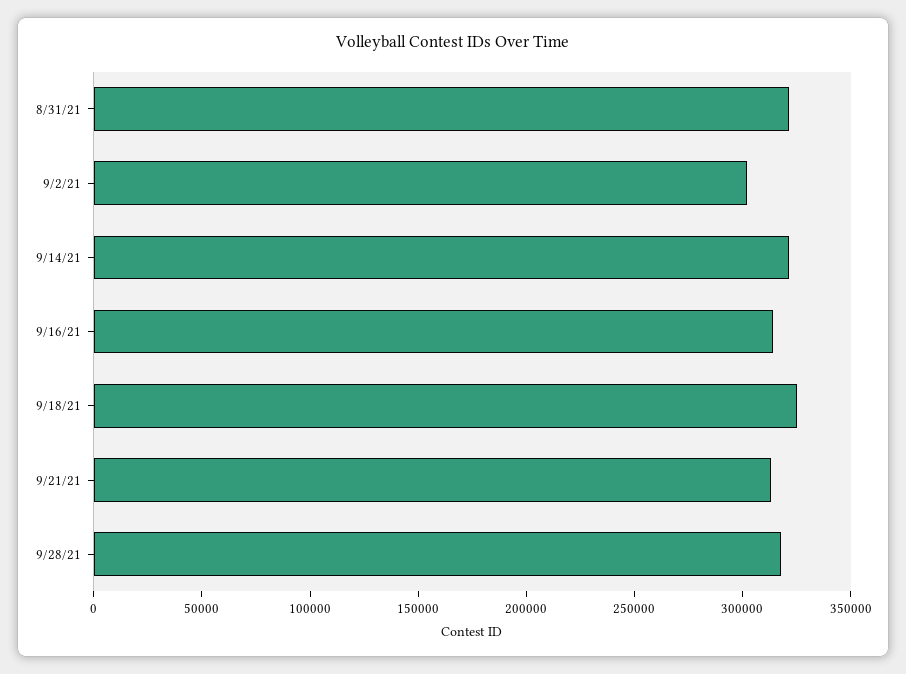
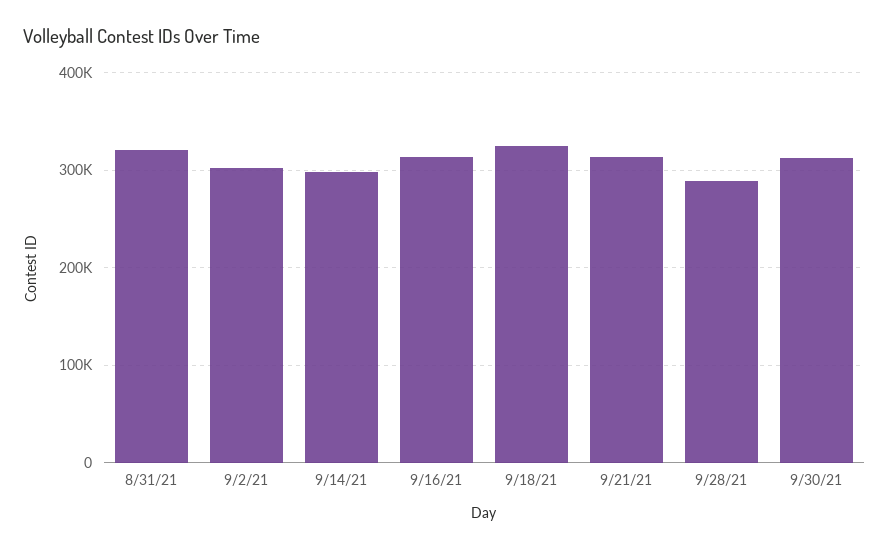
9/14/21: 320000 -> 300000
9/28/21: 320000 -> 290000
9/30/21: none -> 310000

